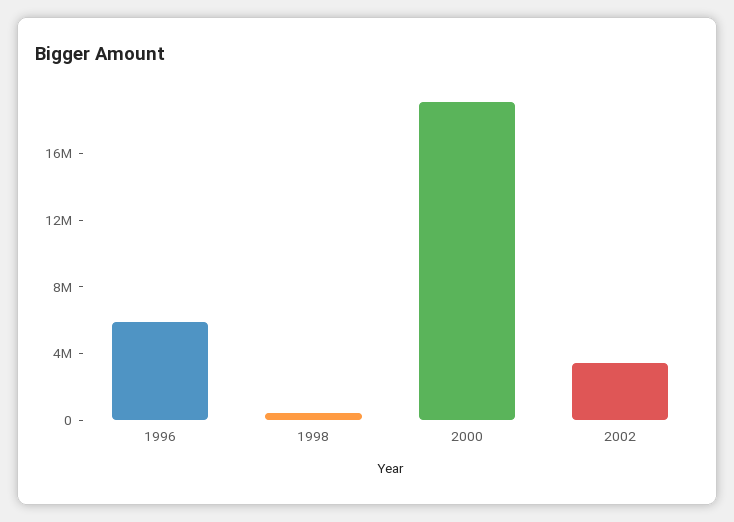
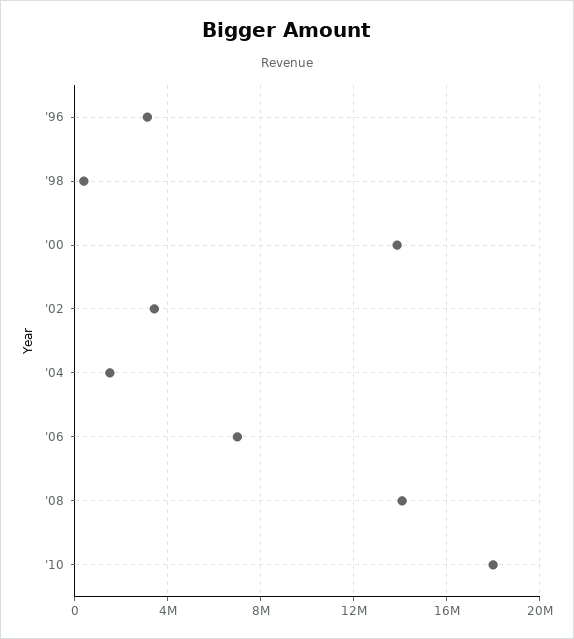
1996: 6000000 -> 3000000
2000: 19000000 -> 14000000
'04: none -> 1500000
'06: none -> 7000000
'08: none -> 14000000
'10: none -> 18000000

